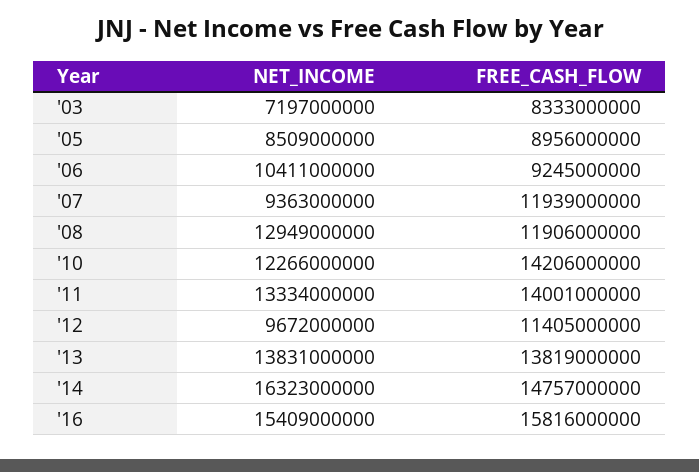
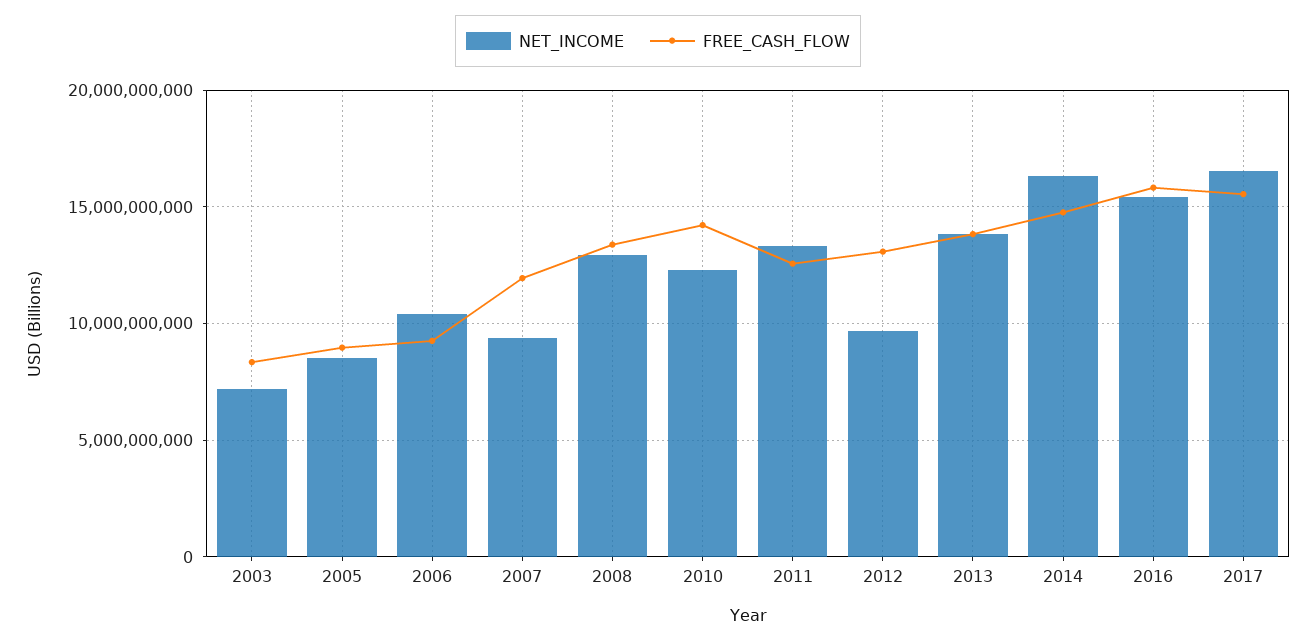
FREE_CASH_FLOW, '08: 11906000000 -> 13500000000
FREE_CASH_FLOW, '11: 14001000000 -> 12500000000
FREE_CASH_FLOW, '12: 11405000000 -> 13000000000
NET_INCOME, 2017: none -> 16500000000
FREE_CASH_FLOW, 2017: none -> 15500000000

